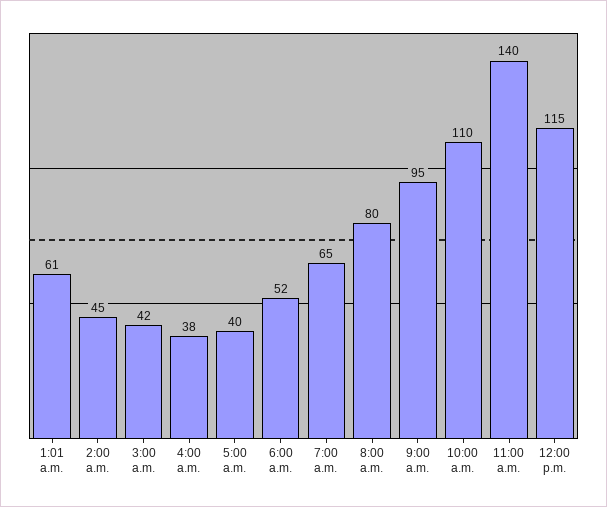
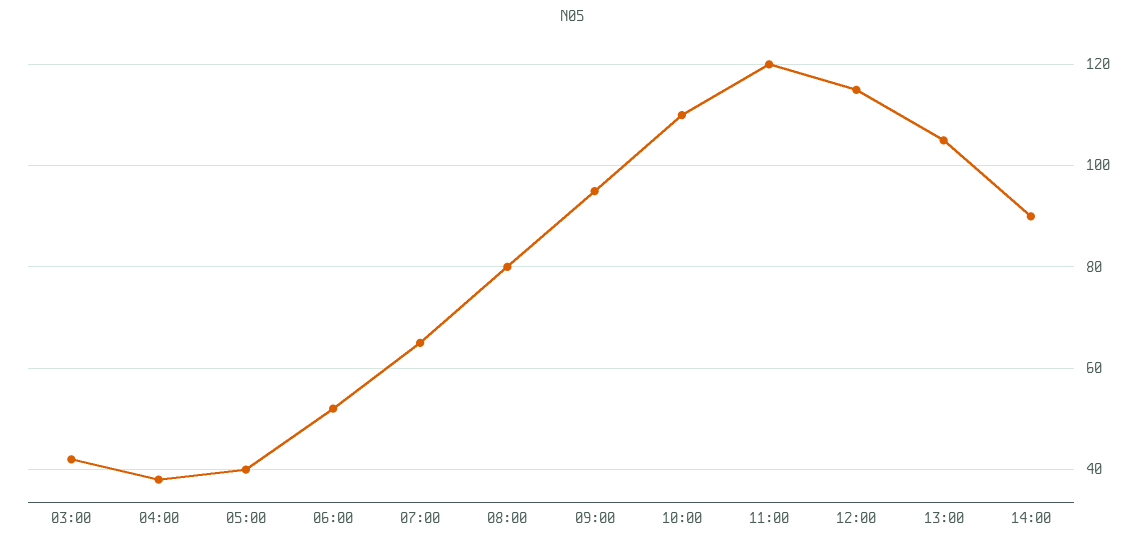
1:01 a.m.: 61 -> none
2:00 a.m.: 45 -> none
11:00 a.m.: 140 -> 120
13:00: none -> 105
14:00: none -> 90

